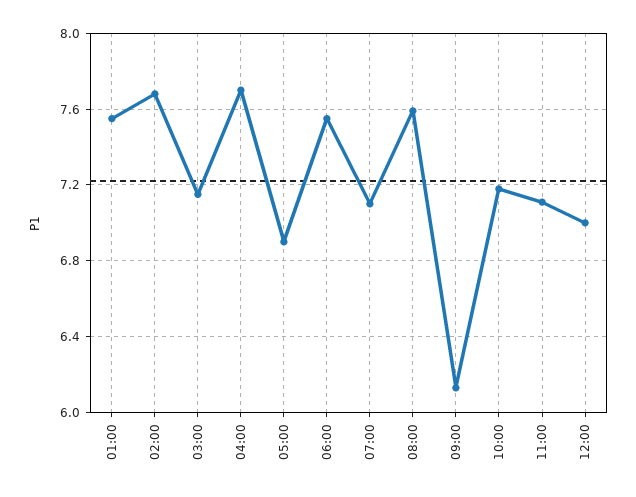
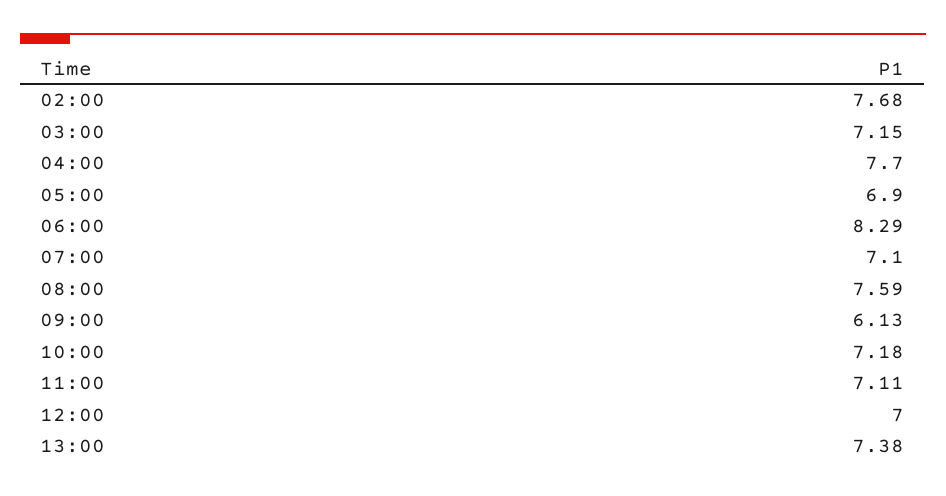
01:00: 7.55 -> none
06:00: 7.55 -> 8.29
13:00: none -> 7.38

